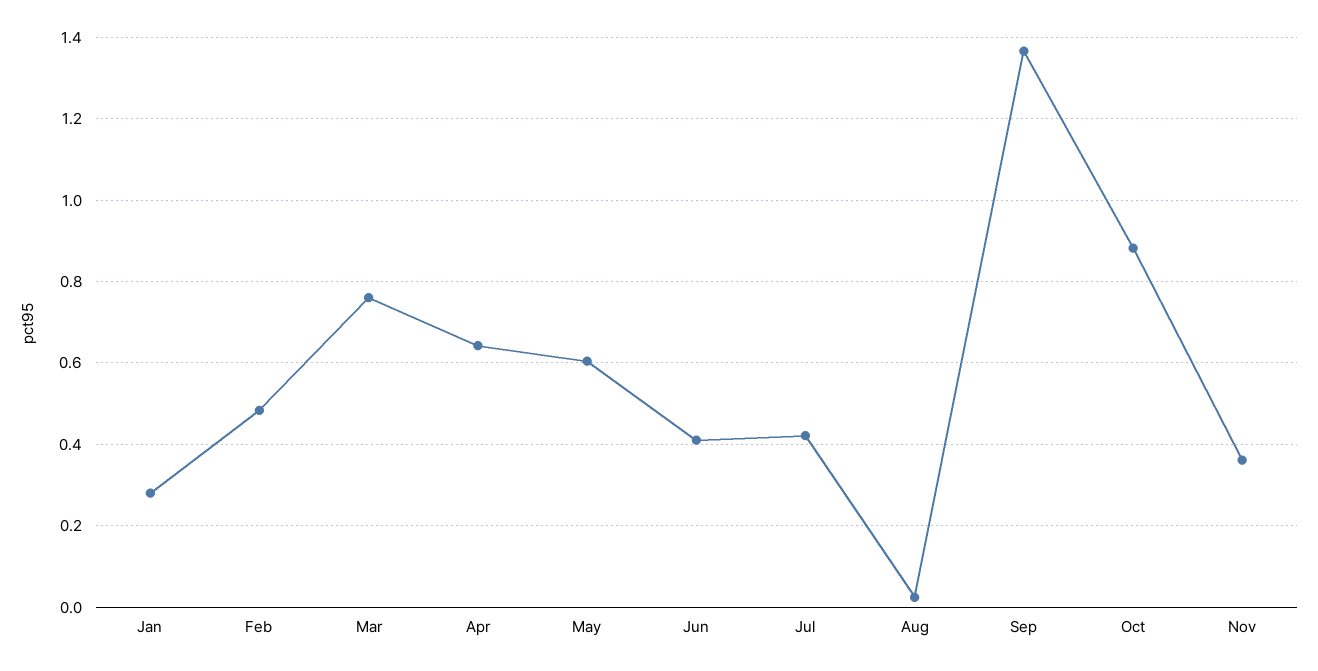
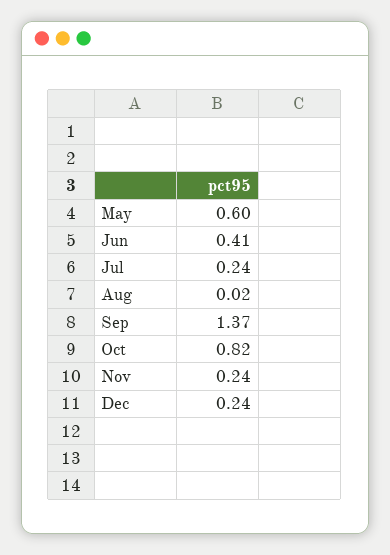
Jan: 0.28 -> none
Feb: 0.48 -> none
Mar: 0.76 -> none
Apr: 0.64 -> none
Jul: 0.42 -> 0.24
Oct: 0.88 -> 0.82
Nov: 0.36 -> 0.24
Dec: none -> 0.24

